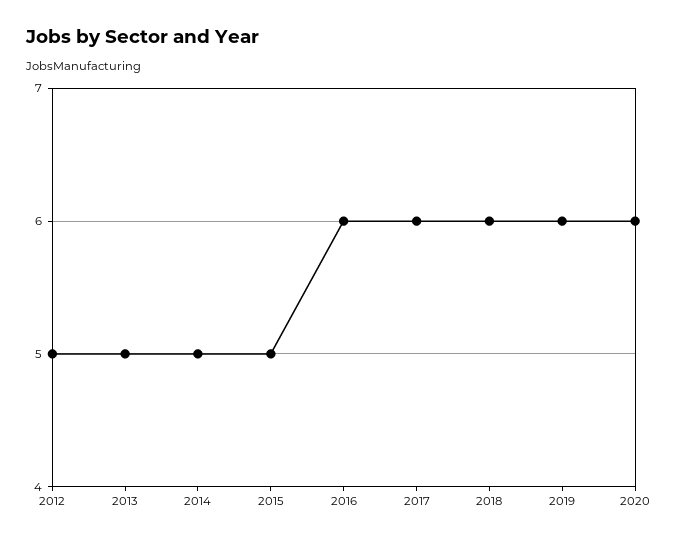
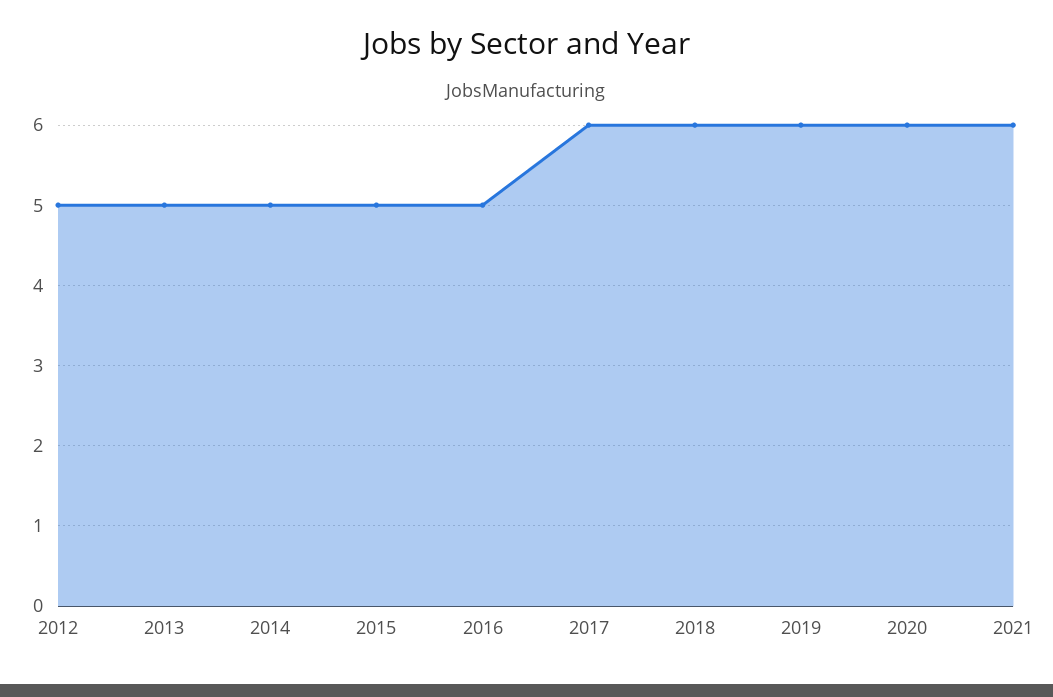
2016: 6 -> 5
2021: none -> 6

